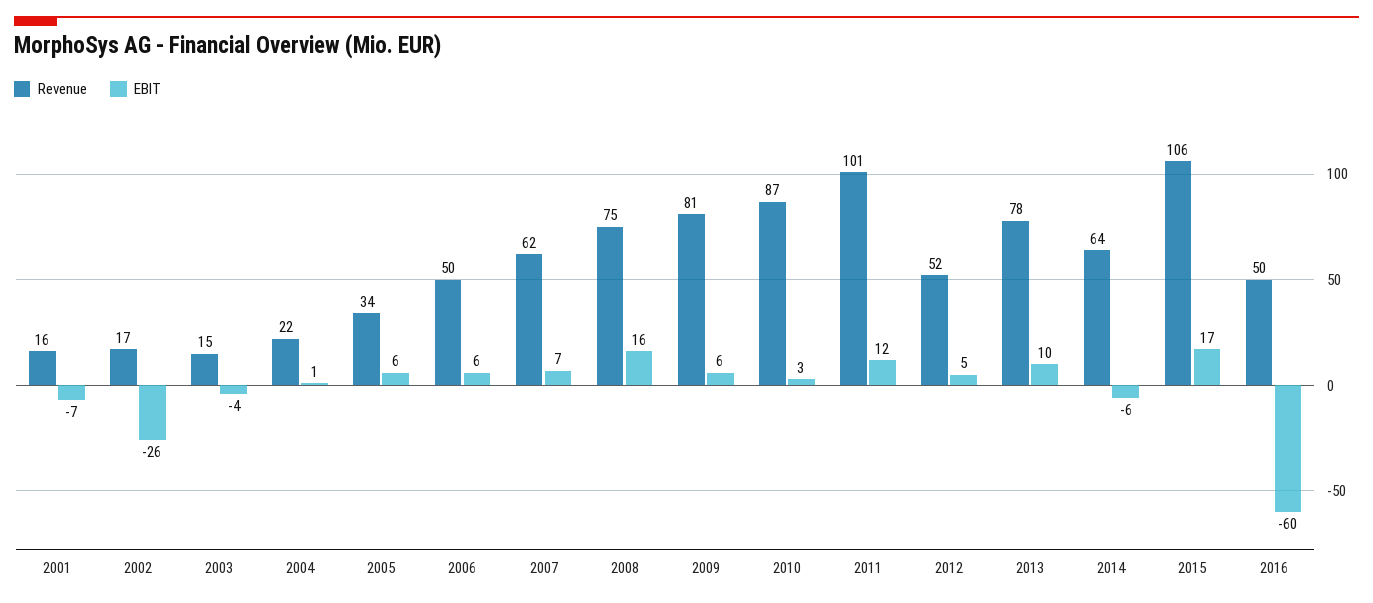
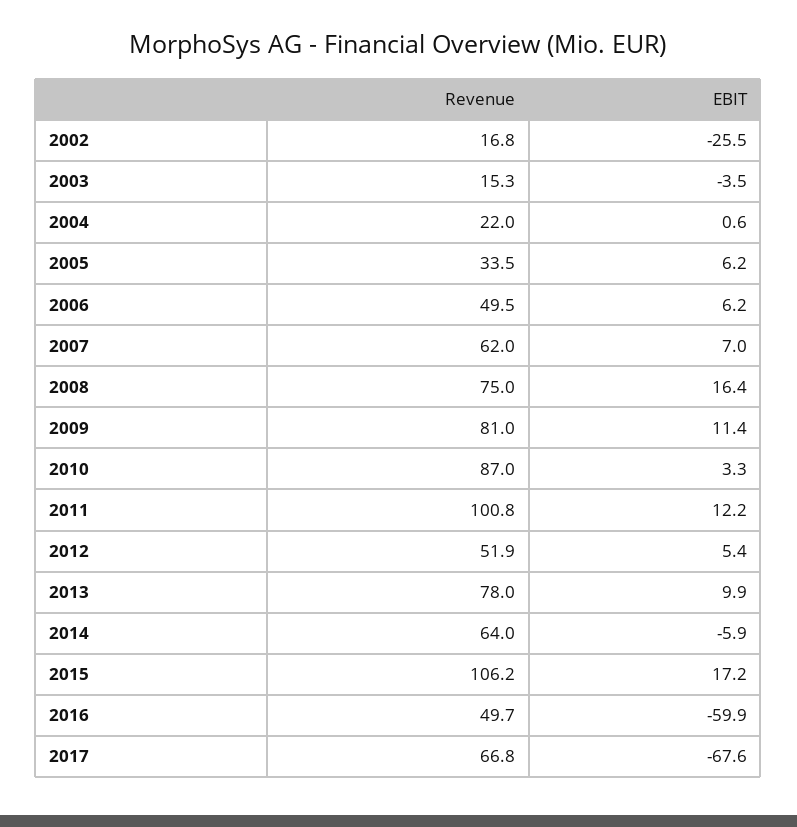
Revenue, 2001: 16 -> none
EBIT, 2001: -7 -> none
EBIT, 2009: 6 -> 11.4
Revenue, 2017: none -> 66.8
EBIT, 2017: none -> -67.6

